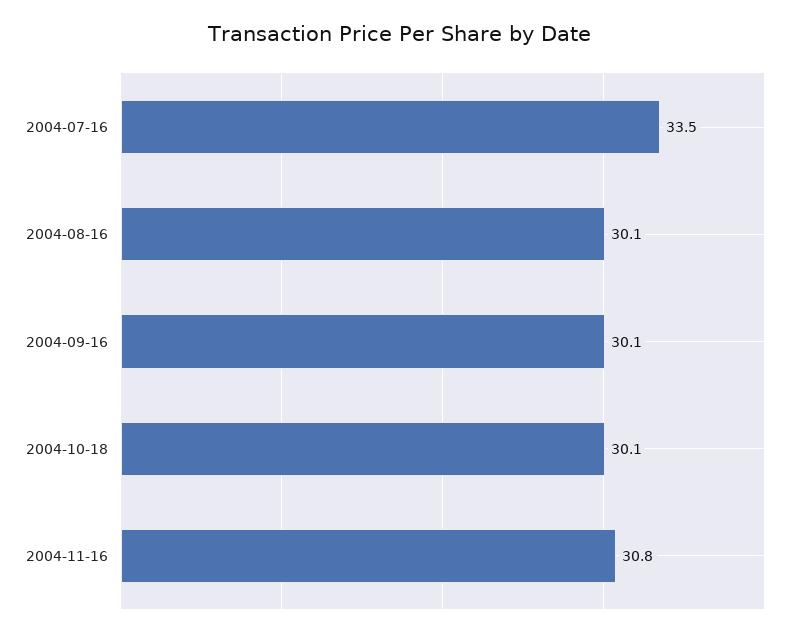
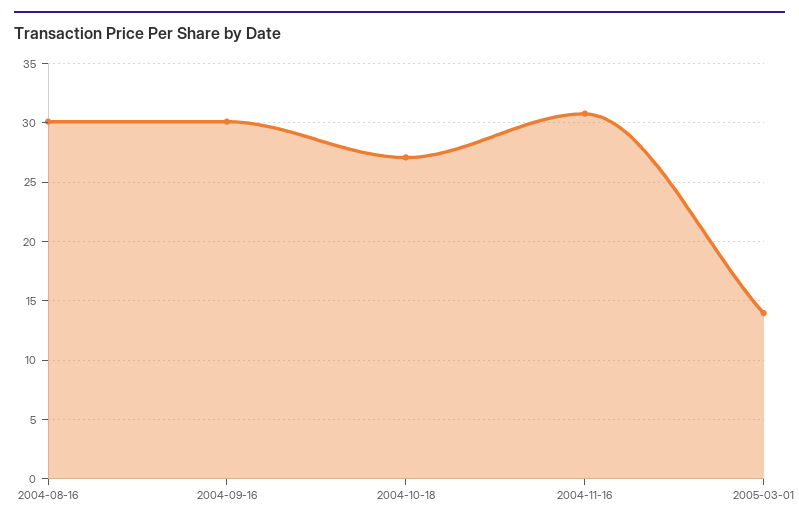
2004-07-16: 33.5 -> none
2004-10-18: 30.1 -> 27
2005-03-01: none -> 14

